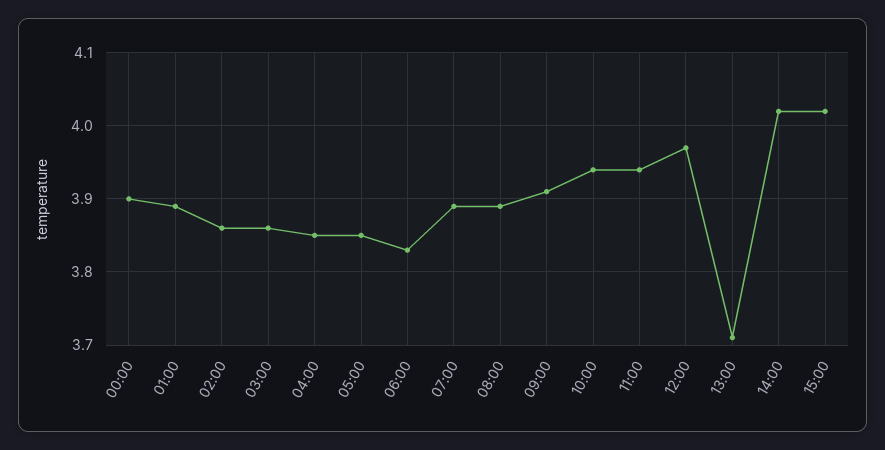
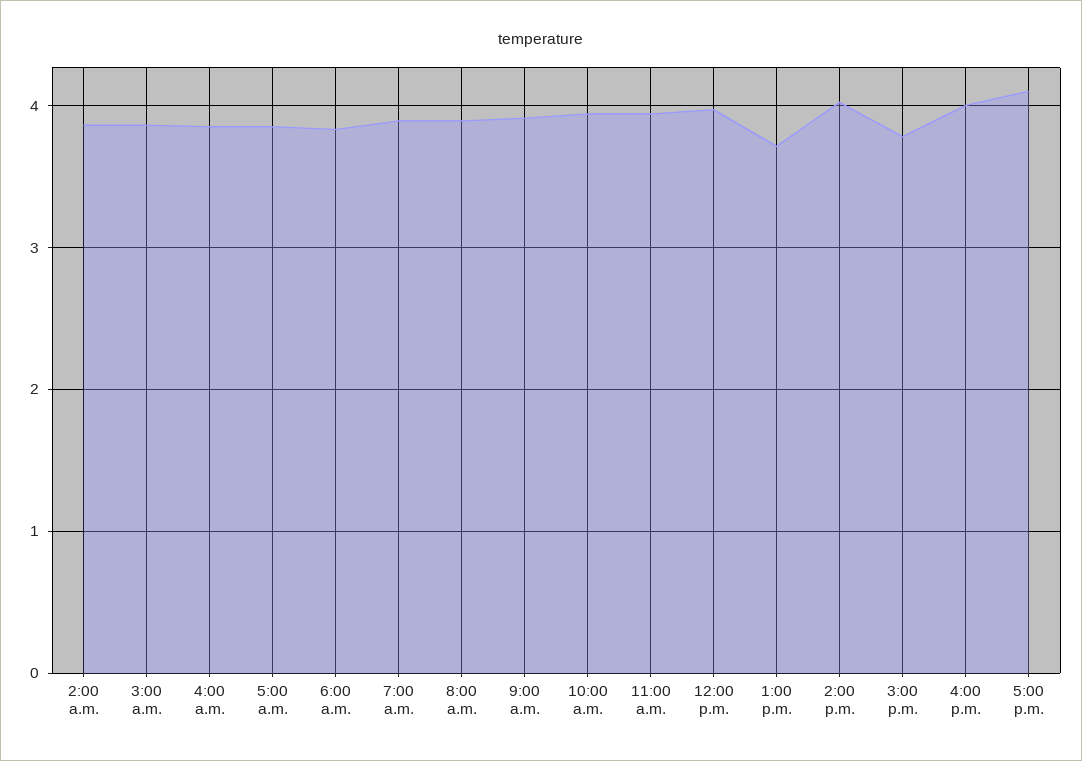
00:00: 3.9 -> none
01:00: 3.89 -> none
15:00: 4.02 -> 3.8
4:00 p.m.: none -> 4
5:00 p.m.: none -> 4.1

